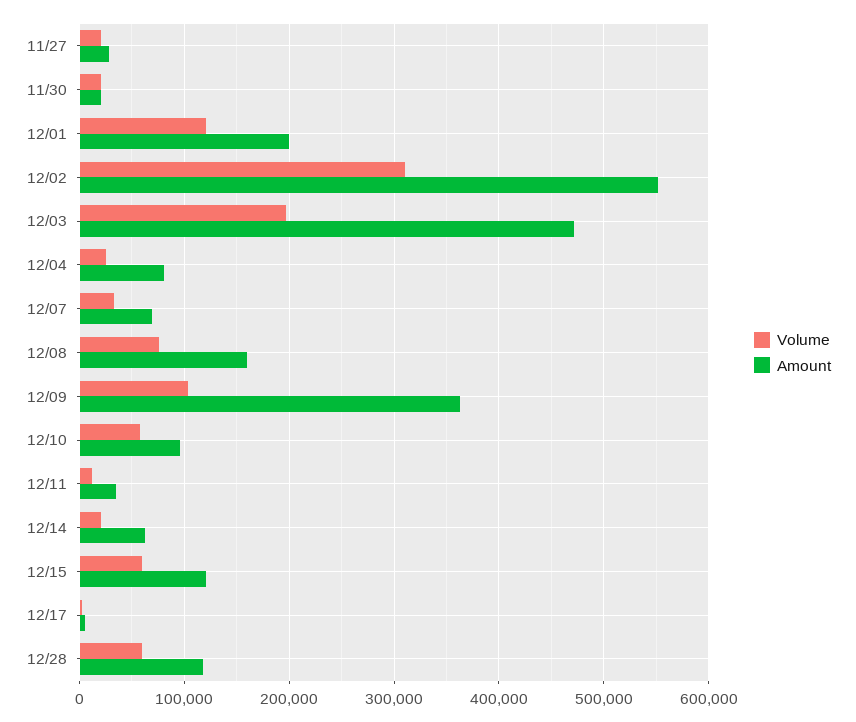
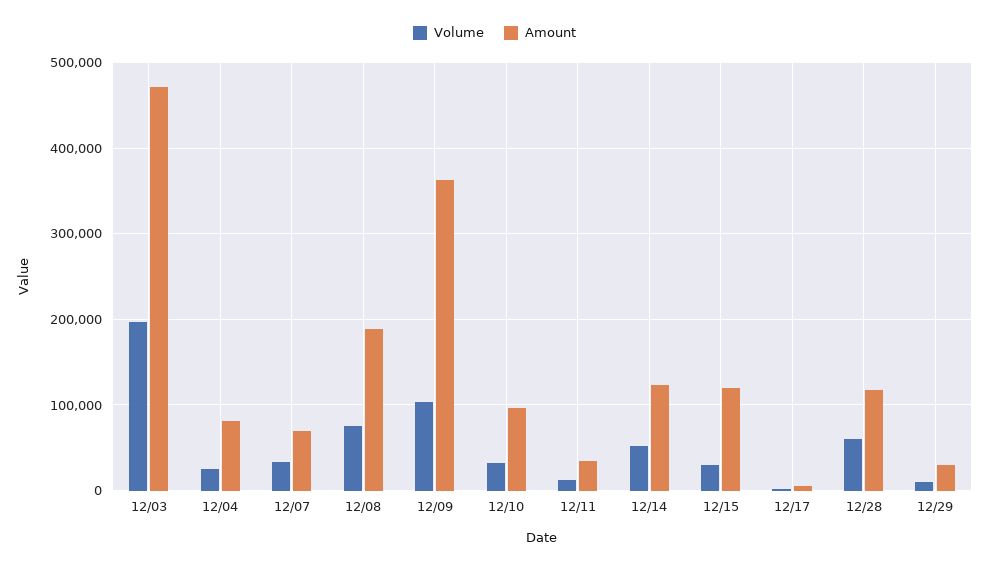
Volume, 11/27: 20000 -> none
Amount, 11/27: 30000 -> none
Volume, 11/30: 20000 -> none
Amount, 11/30: 20000 -> none
Volume, 12/01: 120000 -> none
Amount, 12/01: 200000 -> none
Volume, 12/02: 310000 -> none
Amount, 12/02: 550000 -> none
Amount, 12/08: 160000 -> 190000
Volume, 12/10: 60000 -> 30000
Volume, 12/14: 20000 -> 50000
Amount, 12/14: 60000 -> 120000
Volume, 12/15: 60000 -> 30000
Volume, 12/29: none -> 10000
Amount, 12/29: none -> 30000

